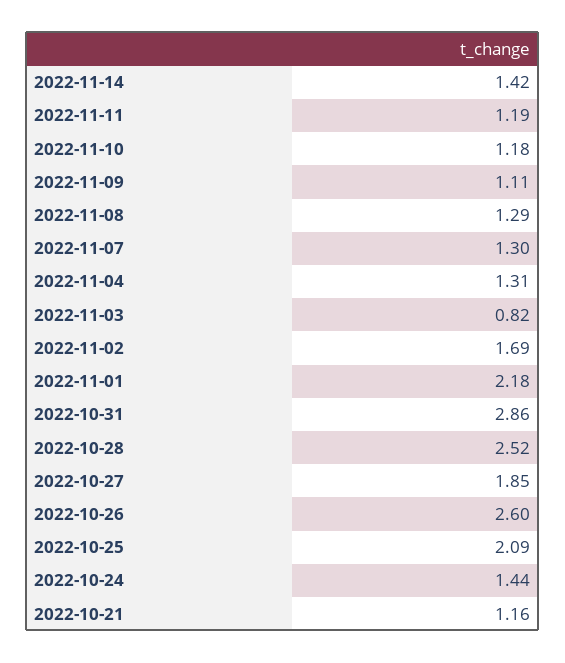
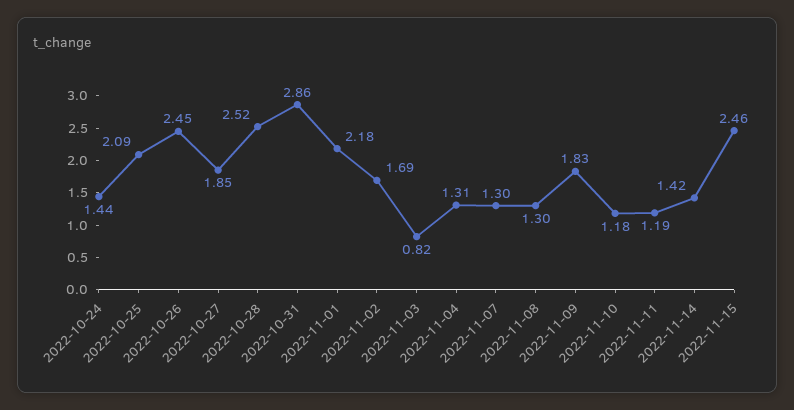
2022-11-09: 1.11 -> 1.83
2022-11-08: 1.29 -> 1.3
2022-10-26: 2.6 -> 2.45
2022-10-21: 1.16 -> none
2022-11-15: none -> 2.46

